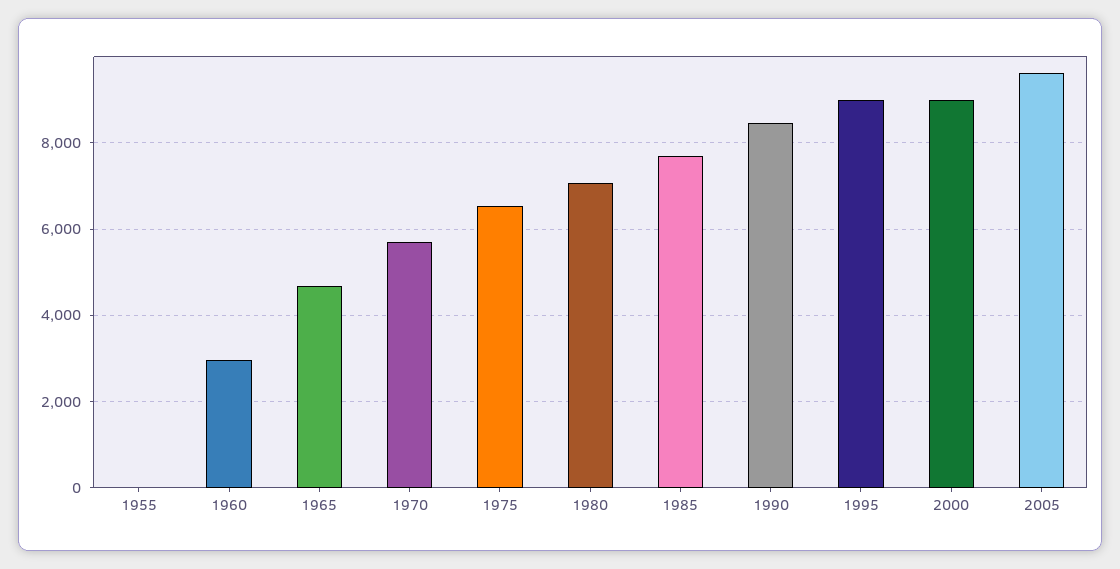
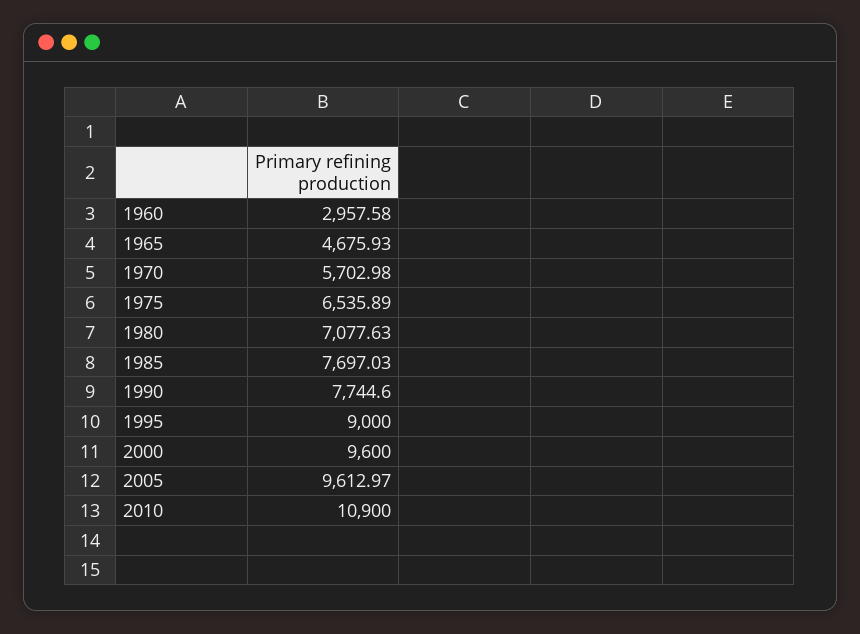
1955: 0 -> none
1990: 8400 -> 7744.6
2000: 9000 -> 9600
2010: none -> 10900

